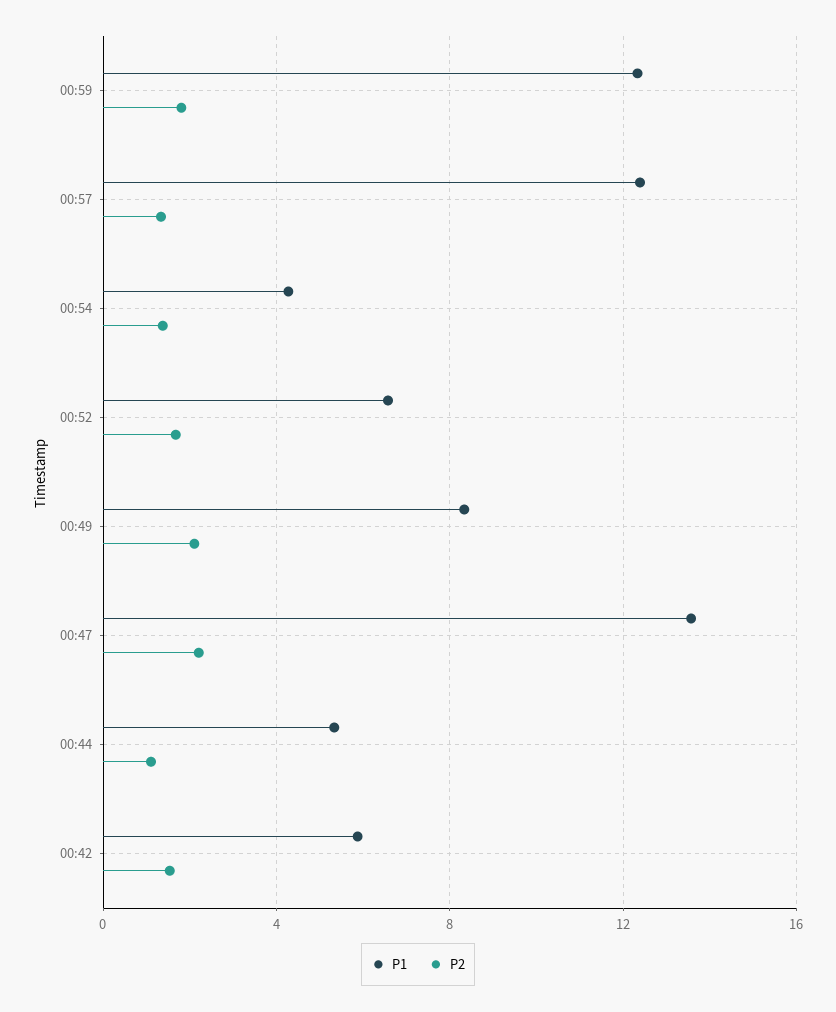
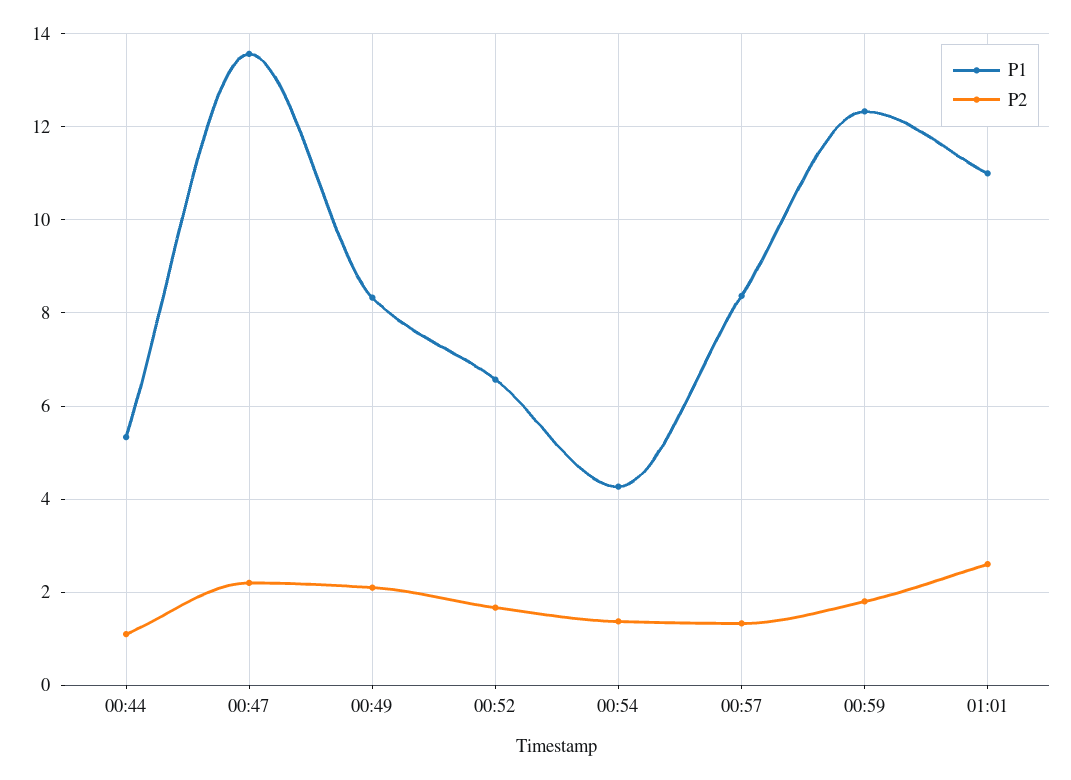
P1, 00:57: 12.5 -> 8.4
P1, 00:42: 6 -> none
P2, 00:42: 1.5 -> none
P1, 01:01: none -> 11
P2, 01:01: none -> 2.6

